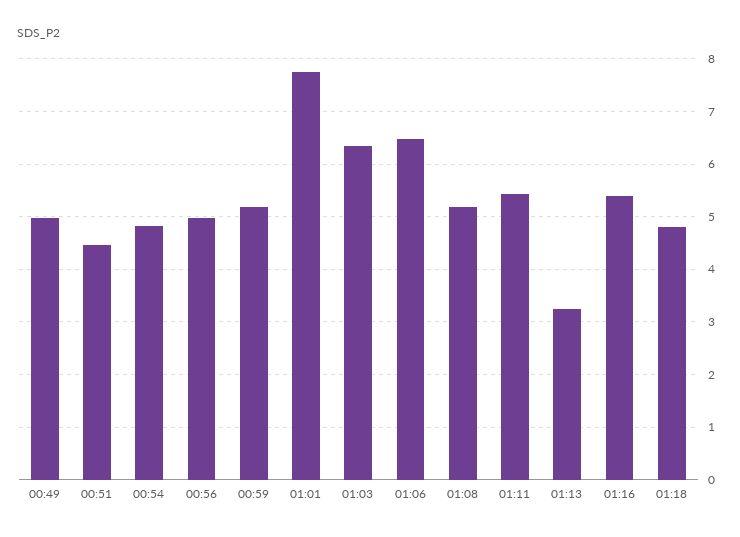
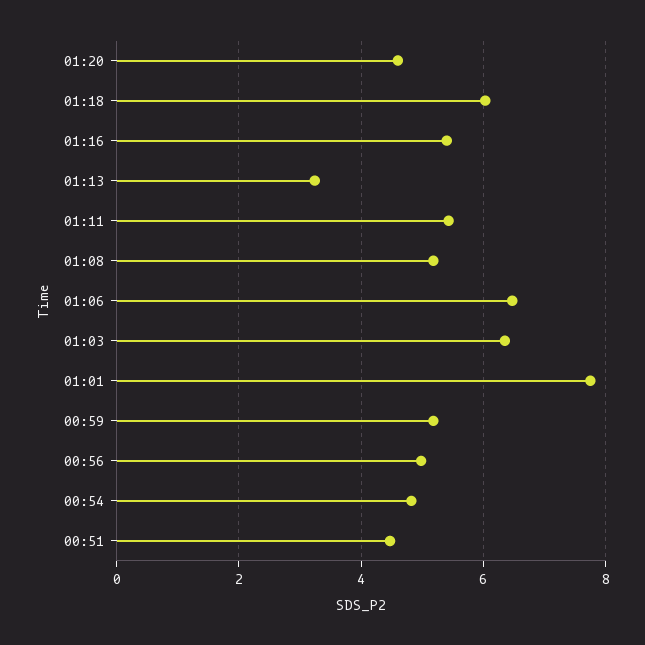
00:49: 5 -> none
01:18: 4.8 -> 6
01:20: none -> 4.6

